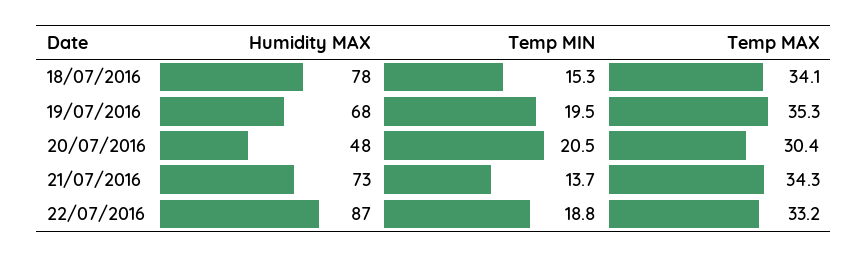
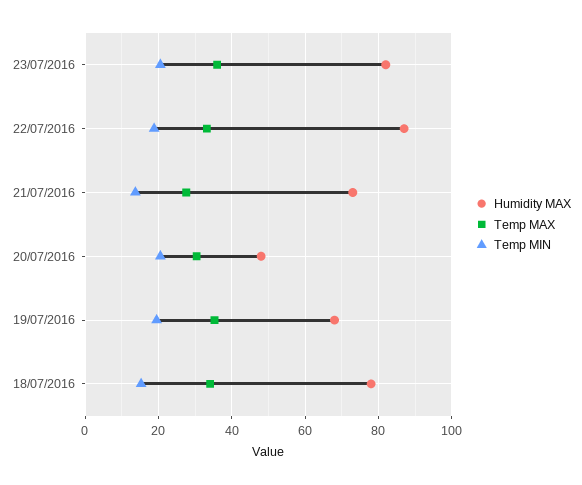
Temp MAX, 21/07/2016: 34.3 -> 28
Humidity MAX, 23/07/2016: none -> 82
Temp MAX, 23/07/2016: none -> 36
Temp MIN, 23/07/2016: none -> 20

